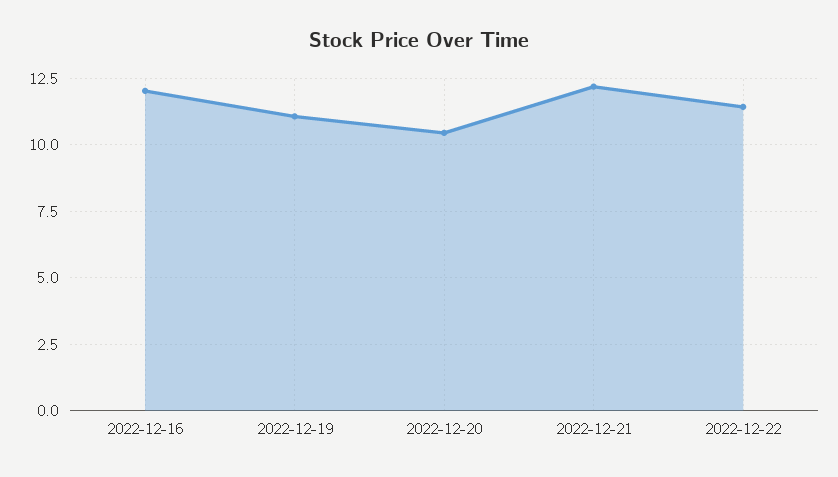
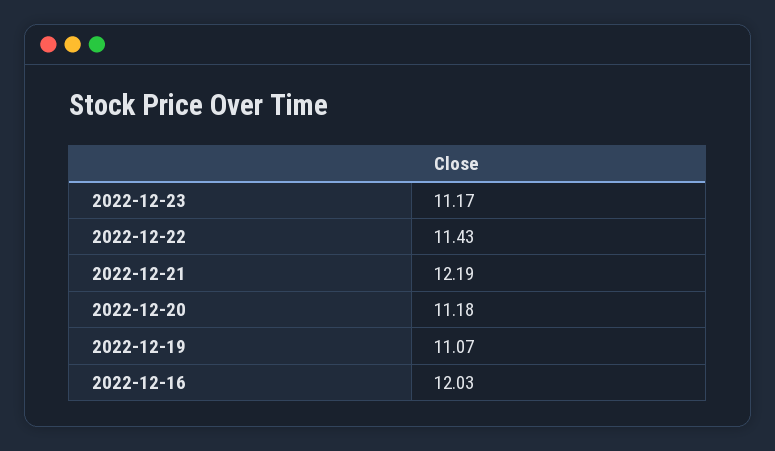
2022-12-20: 10.5 -> 11.18
2022-12-23: none -> 11.17

